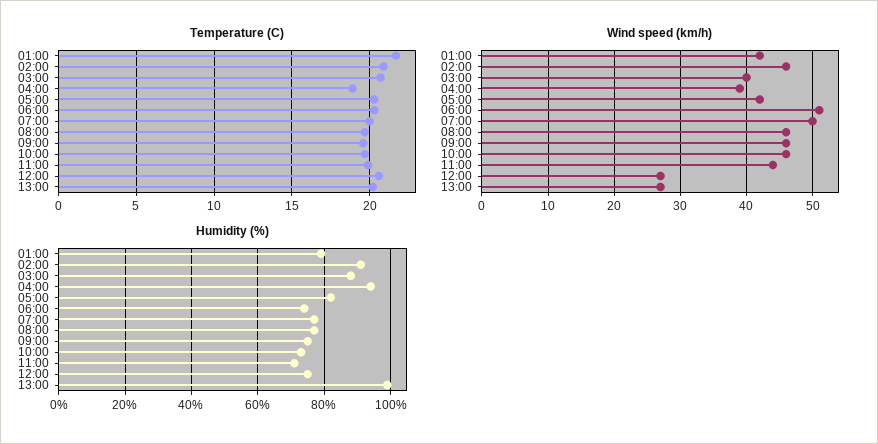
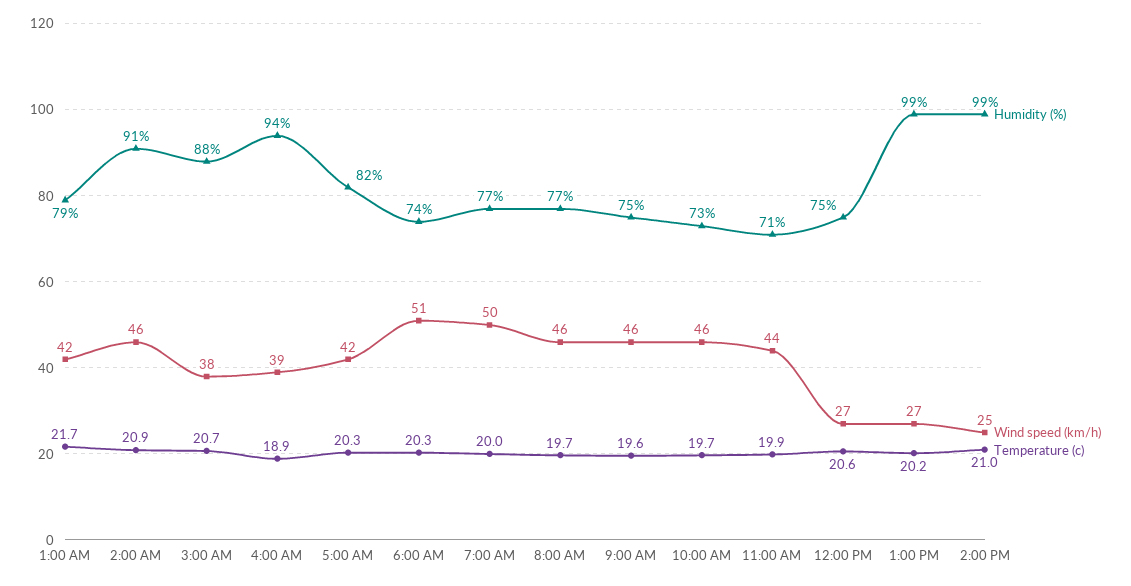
Wind speed (km/h), 03:00: 40 -> 38
Humidity (%), 2:00 PM: none -> 99
Wind speed (km/h), 2:00 PM: none -> 25
Temperature (C), 2:00 PM: none -> 21

